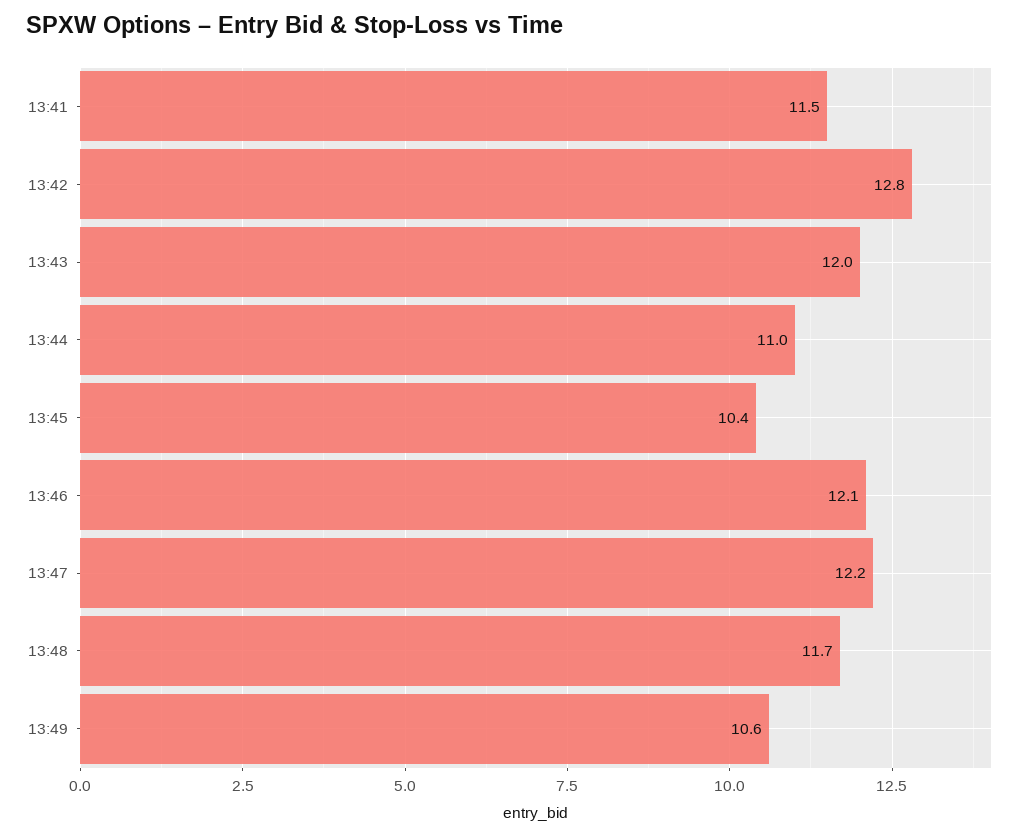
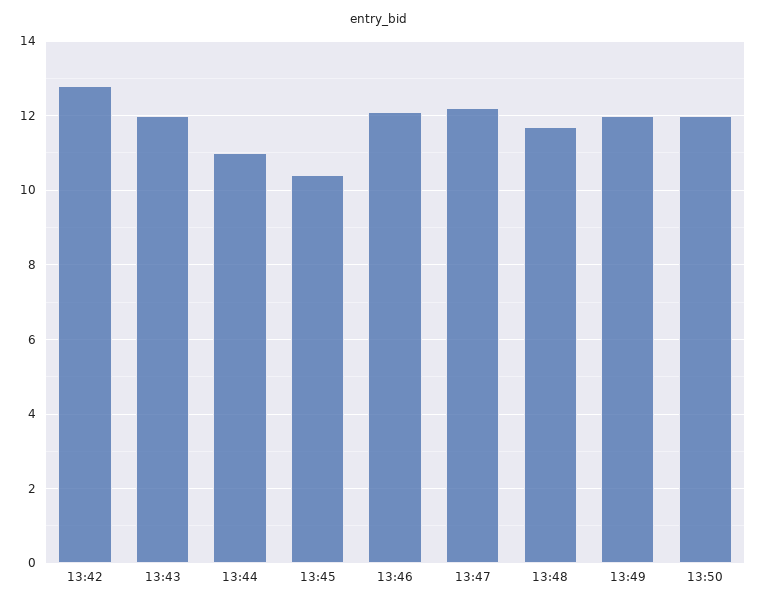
13:41: 11.5 -> none
13:49: 10.6 -> 12
13:50: none -> 12

